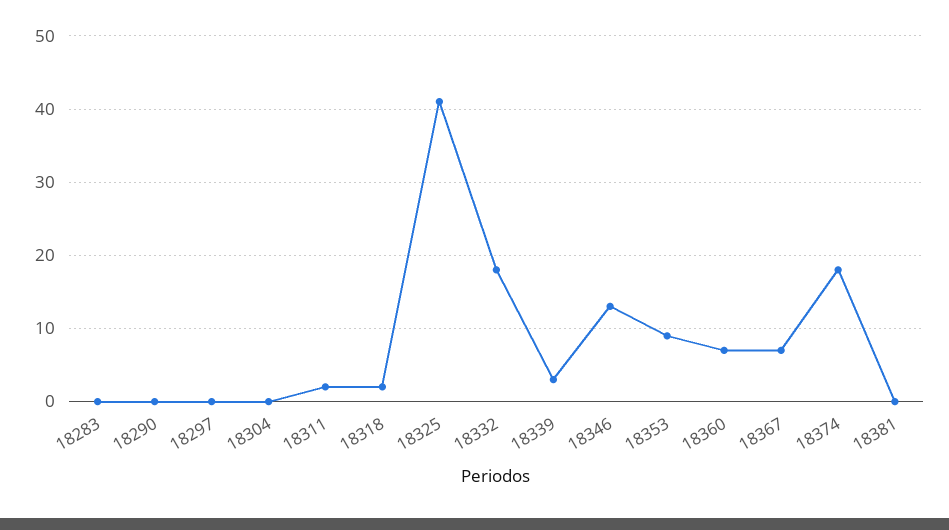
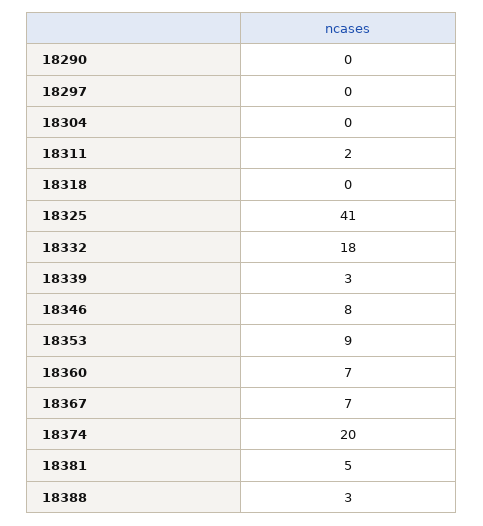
18283: 0 -> none
18318: 2 -> 0
18346: 13 -> 8
18374: 18 -> 20
18381: 0 -> 5
18388: none -> 3

